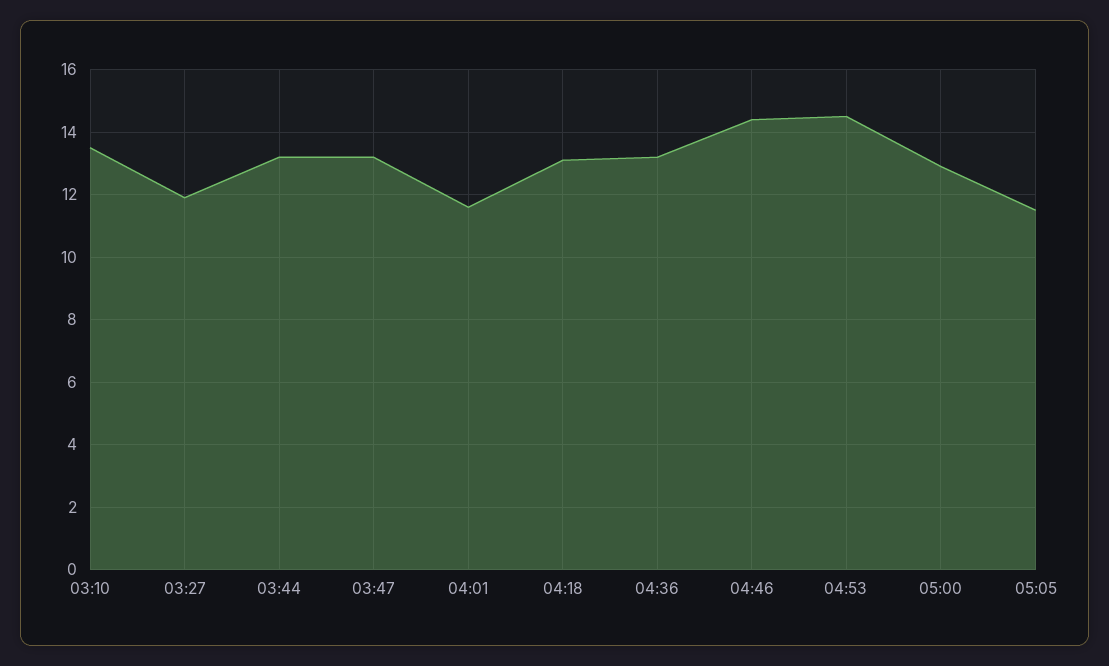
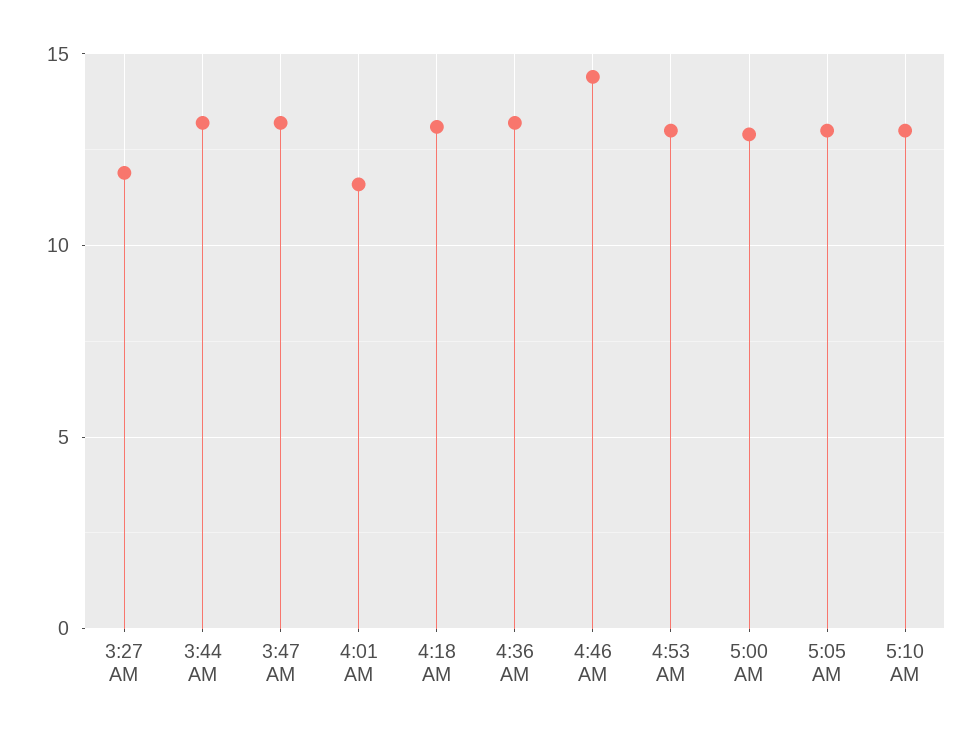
03:10: 13.5 -> none
04:53: 14.5 -> 13
05:05: 11.5 -> 13
5:10 AM: none -> 13

